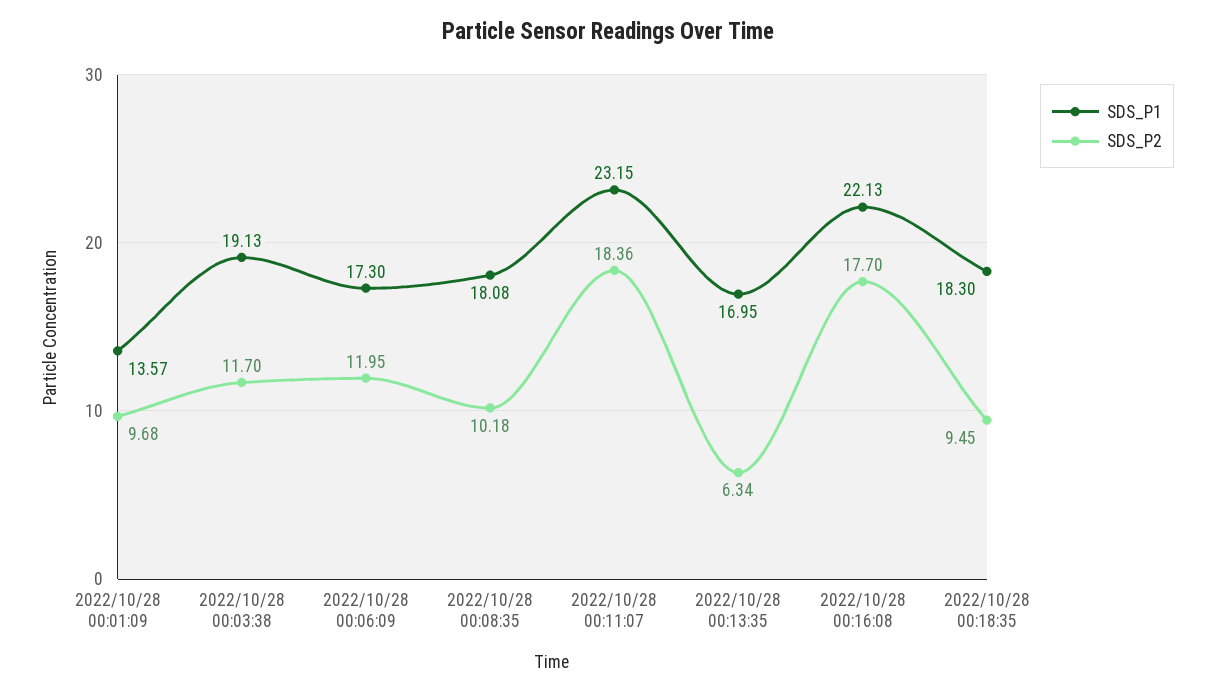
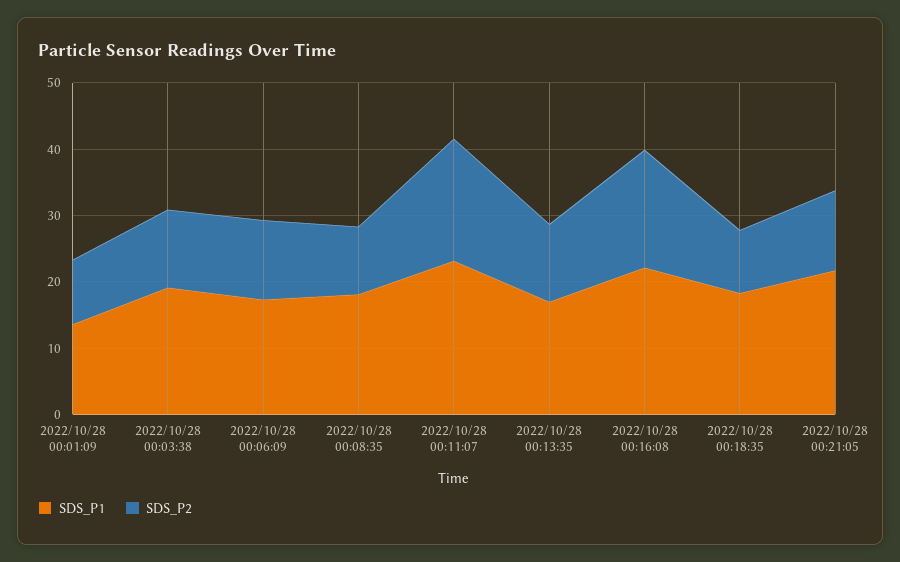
SDS_P2, 2022/10/28 00:13:35: 6.34 -> 12
SDS_P1, 2022/10/28 00:21:05: none -> 22
SDS_P2, 2022/10/28 00:21:05: none -> 12

